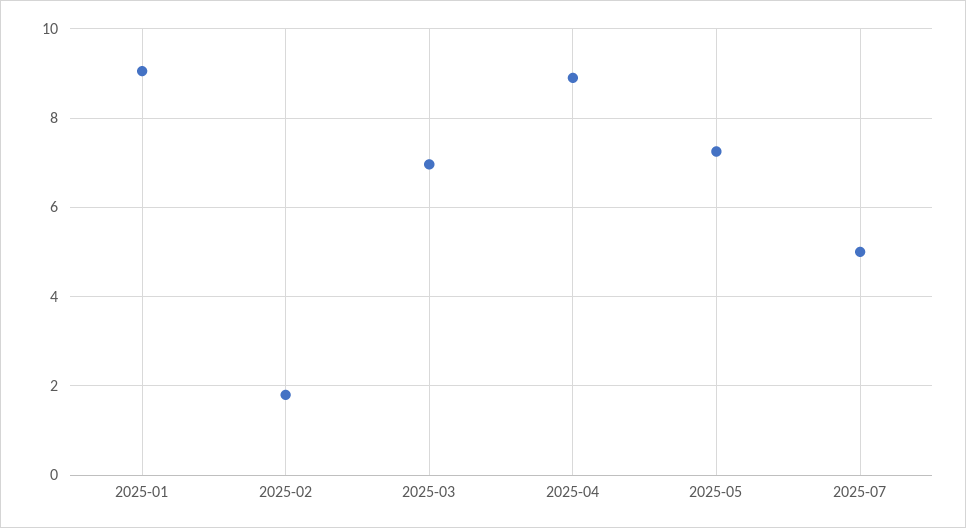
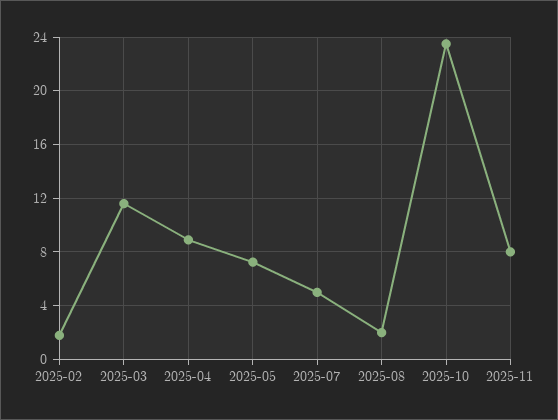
2025-01: 9 -> none
2025-03: 7 -> 11.5
2025-08: none -> 2
2025-10: none -> 23.5
2025-11: none -> 8

